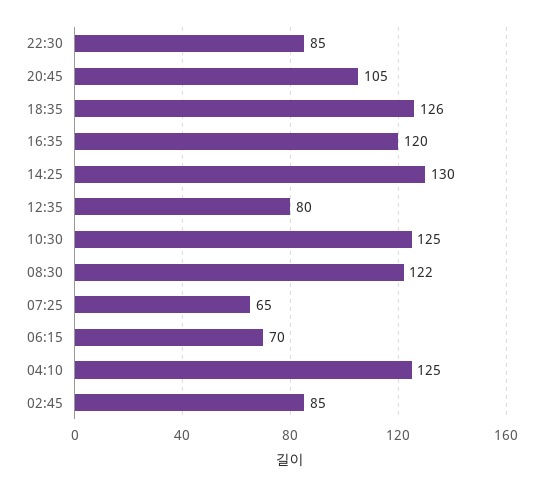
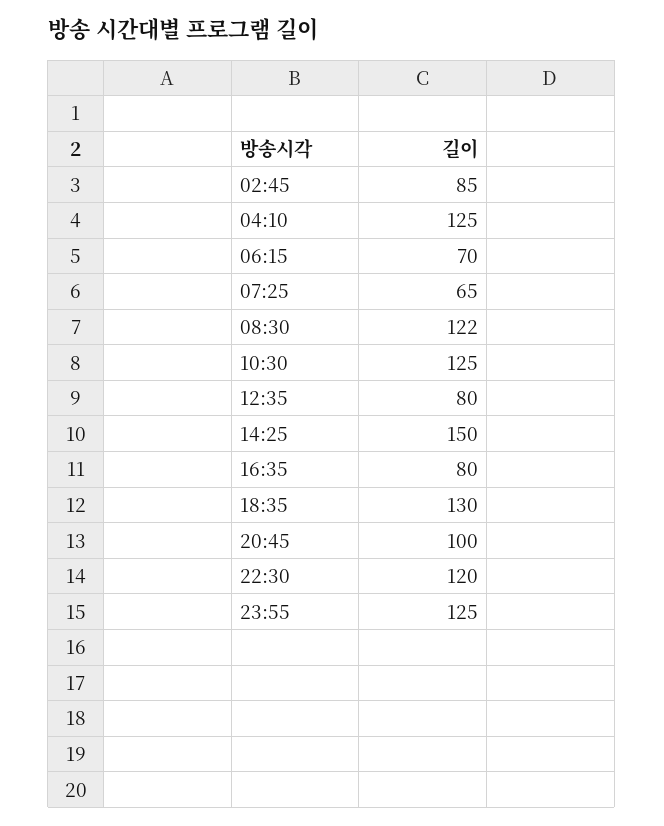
22:30: 85 -> 120
20:45: 105 -> 100
18:35: 126 -> 130
16:35: 120 -> 80
14:25: 130 -> 150
23:55: none -> 125

